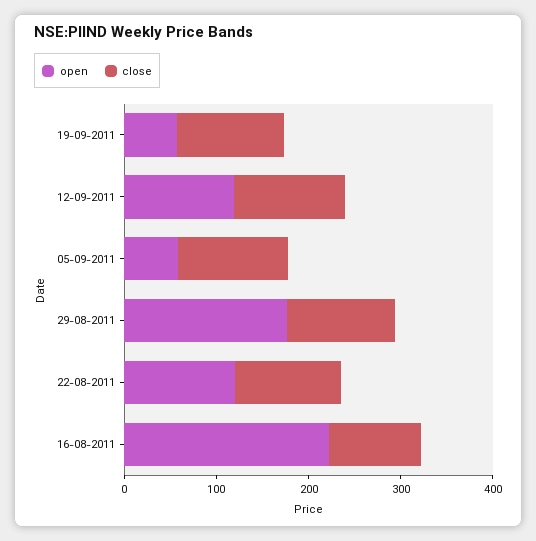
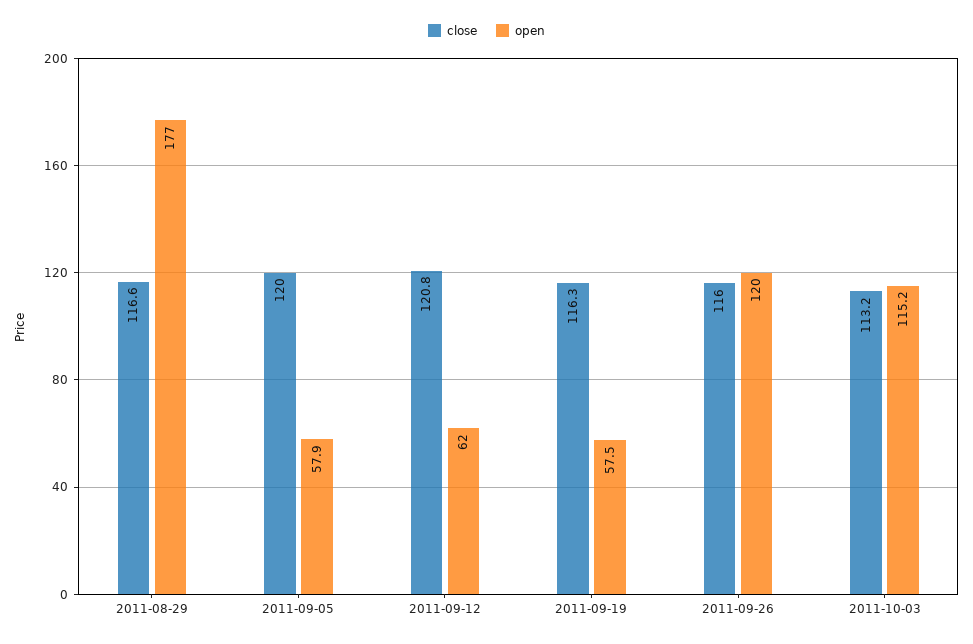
open, 12-09-2011: 120 -> 62
open, 22-08-2011: 120 -> none
close, 22-08-2011: 120 -> none
open, 16-08-2011: 220 -> none
close, 16-08-2011: 100 -> none
close, 2011-09-26: none -> 116
open, 2011-09-26: none -> 120
close, 2011-10-03: none -> 113.2
open, 2011-10-03: none -> 115.2

